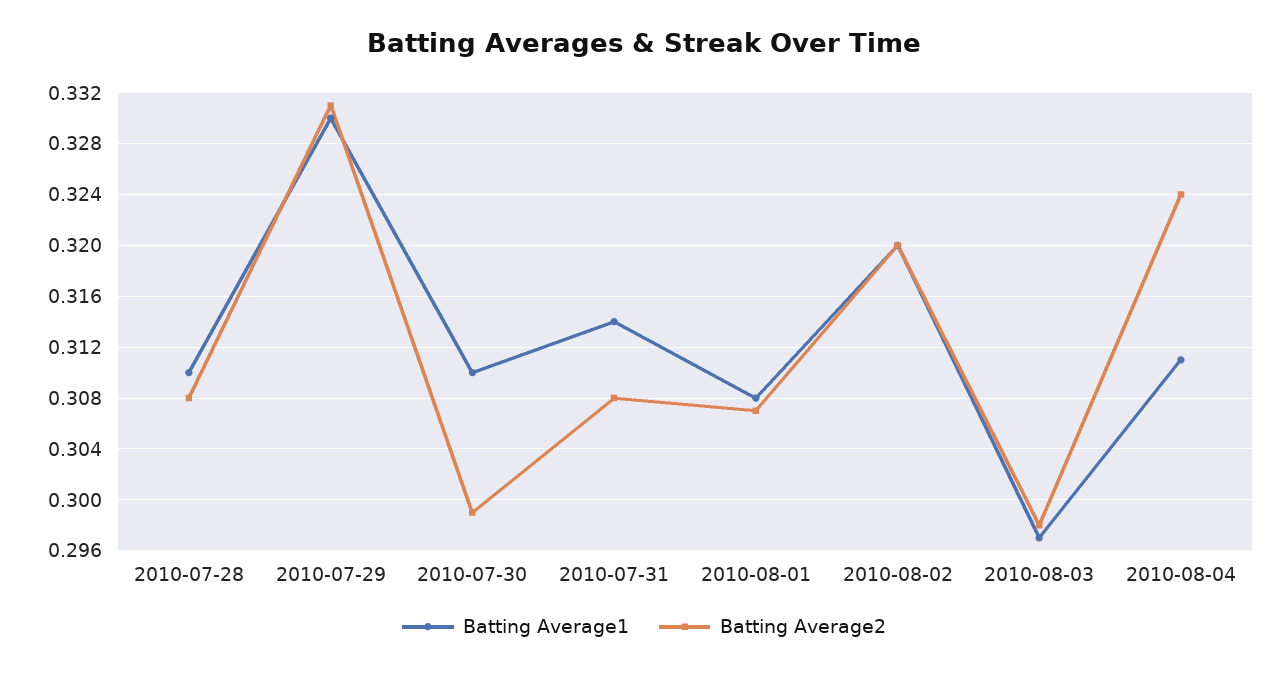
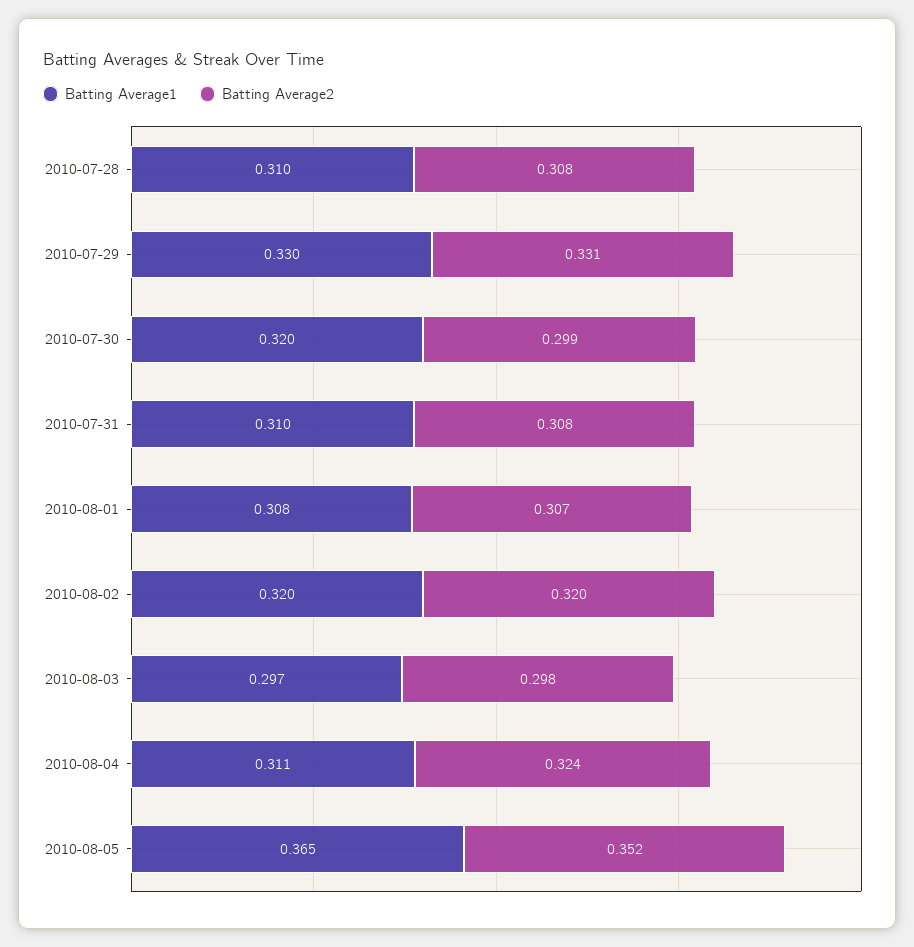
Batting Average1, 2010-07-30: 0.31 -> 0.32
Batting Average1, 2010-07-31: 0.314 -> 0.31
Batting Average1, 2010-08-05: none -> 0.365
Batting Average2, 2010-08-05: none -> 0.352

